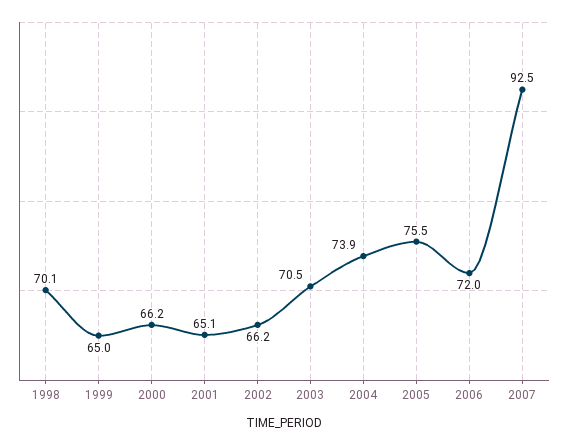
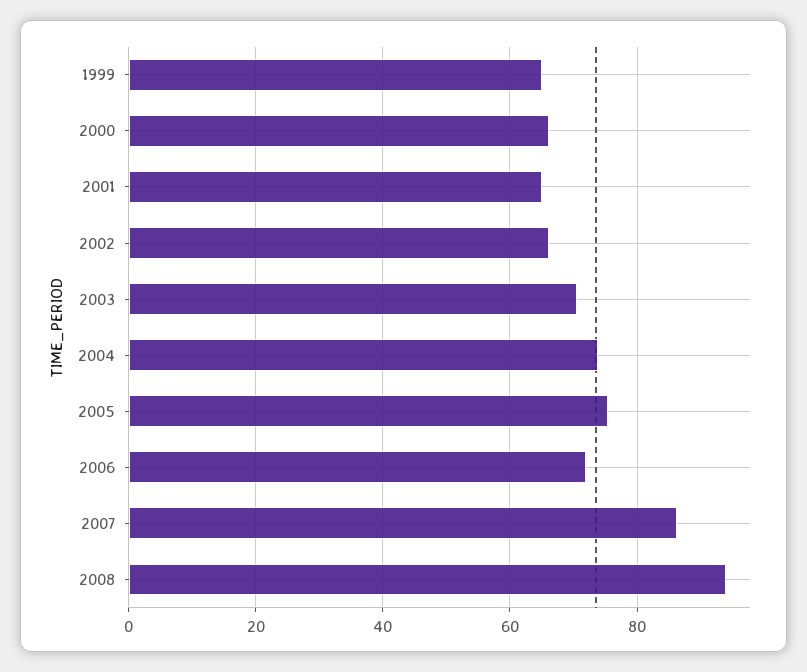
1998: 70.1 -> none
2007: 92.5 -> 86
2008: none -> 94

